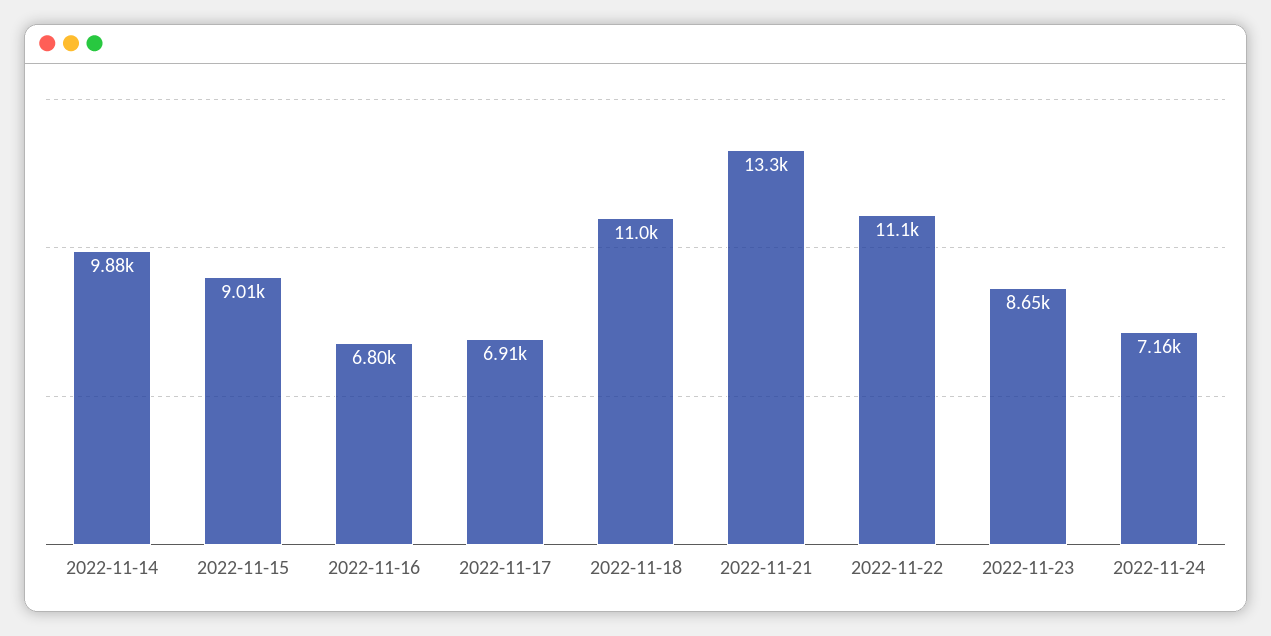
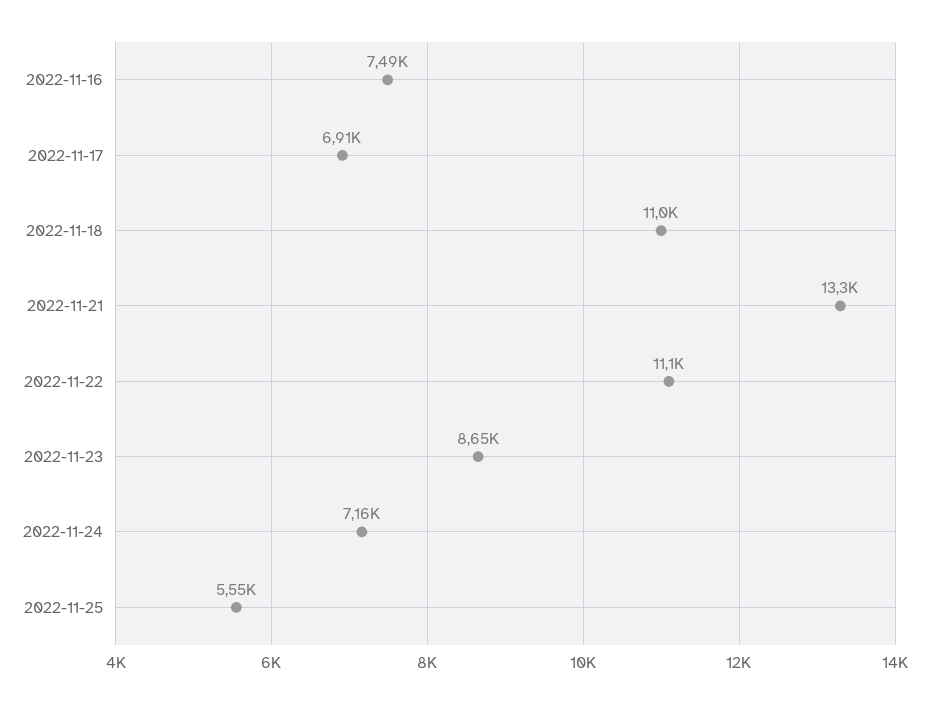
2022-11-14: 9880 -> none
2022-11-15: 9010 -> none
2022-11-16: 6800 -> 7490
2022-11-25: none -> 5550

